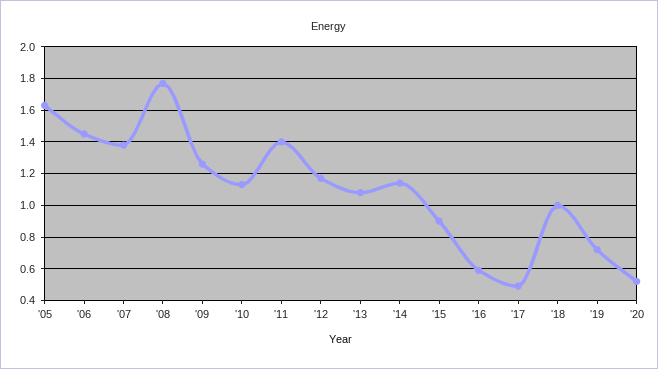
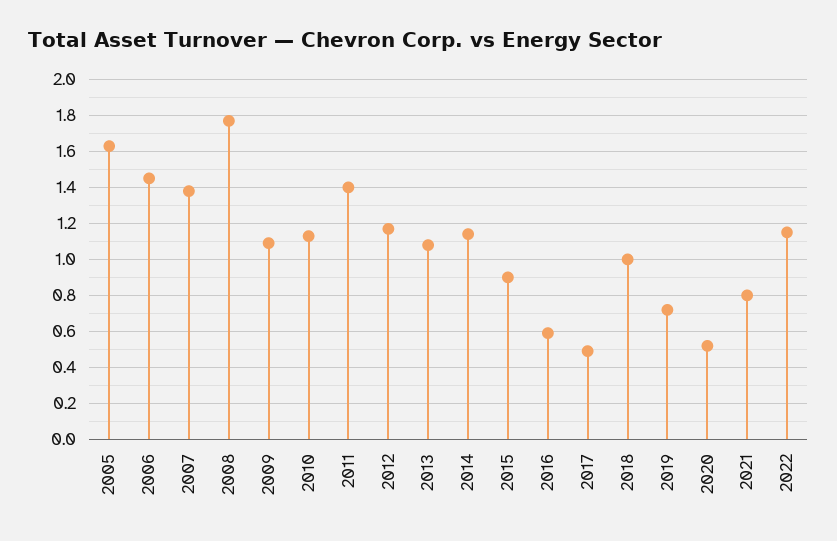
'09: 1.25 -> 1.1
2021: none -> 0.8
2022: none -> 1.15

